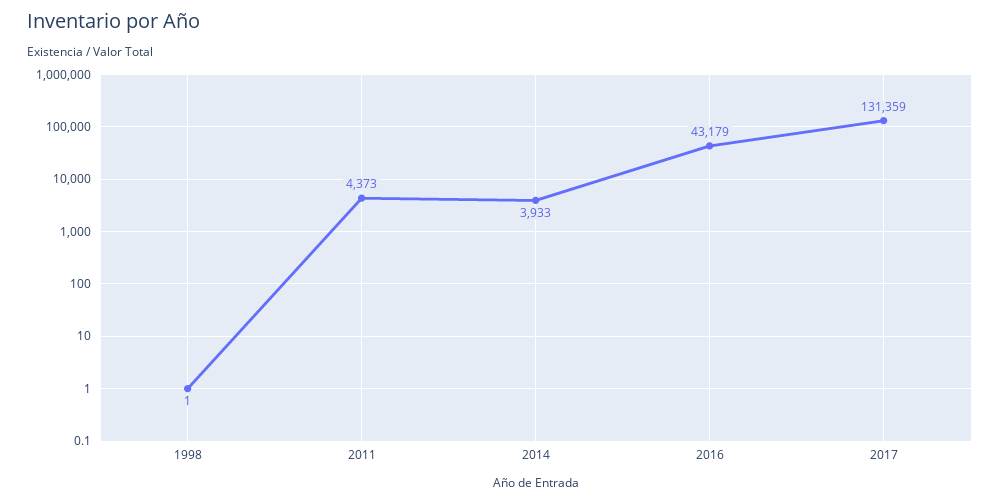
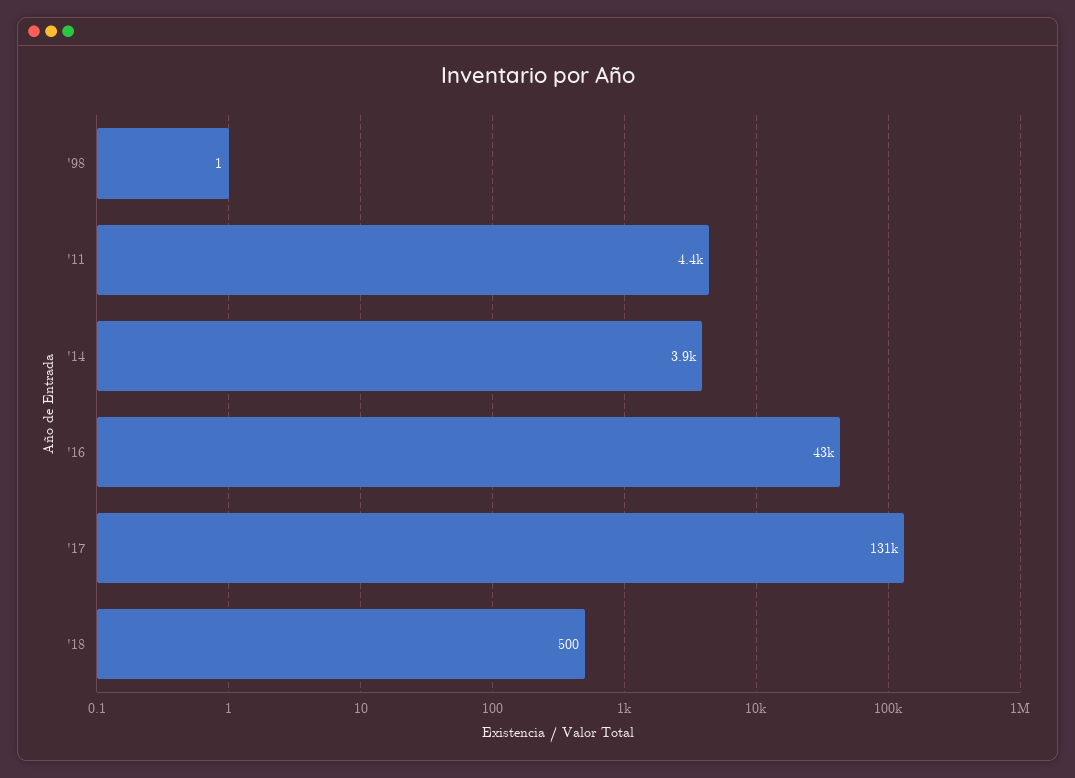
'18: none -> 500

